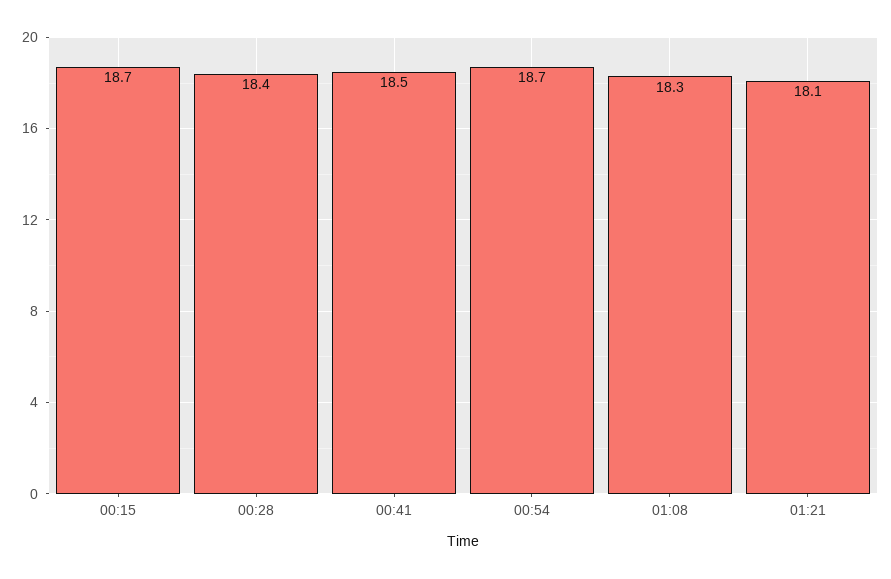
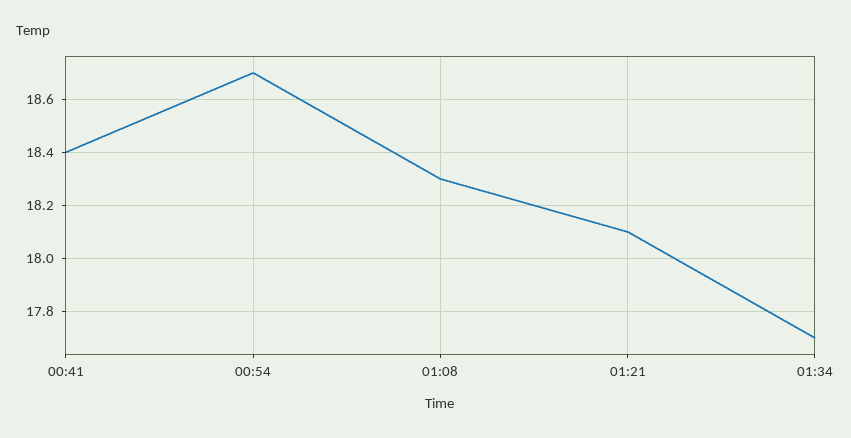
00:15: 18.7 -> none
00:28: 18.4 -> none
00:41: 18.5 -> 18.4
01:34: none -> 17.7

